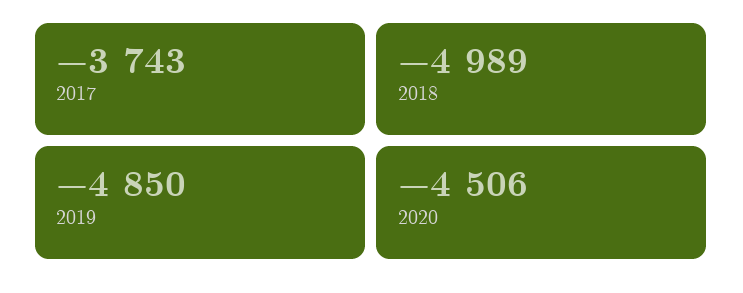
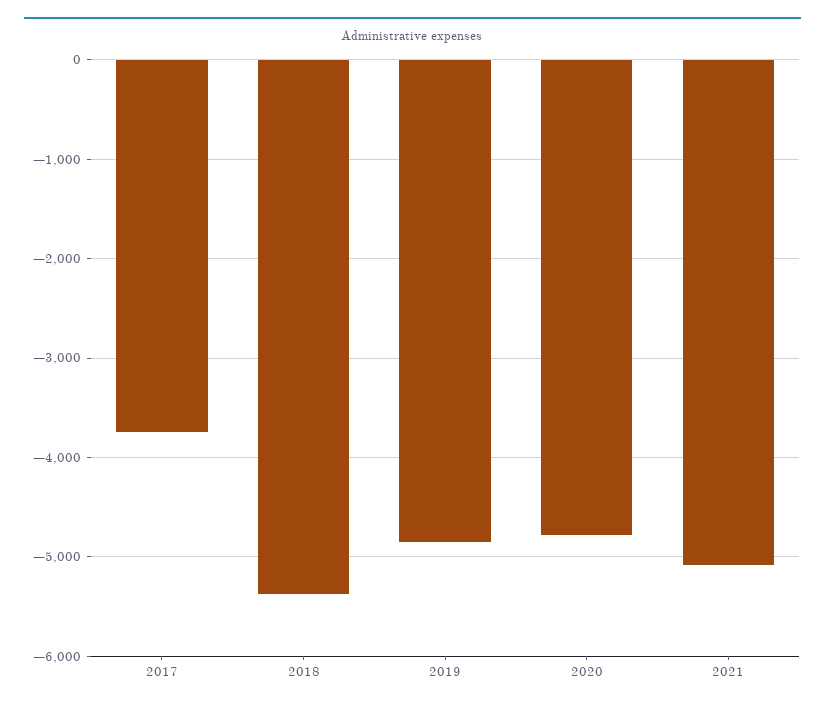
2018: -4989 -> -5400
2020: -4506 -> -4800
2021: none -> -5100

